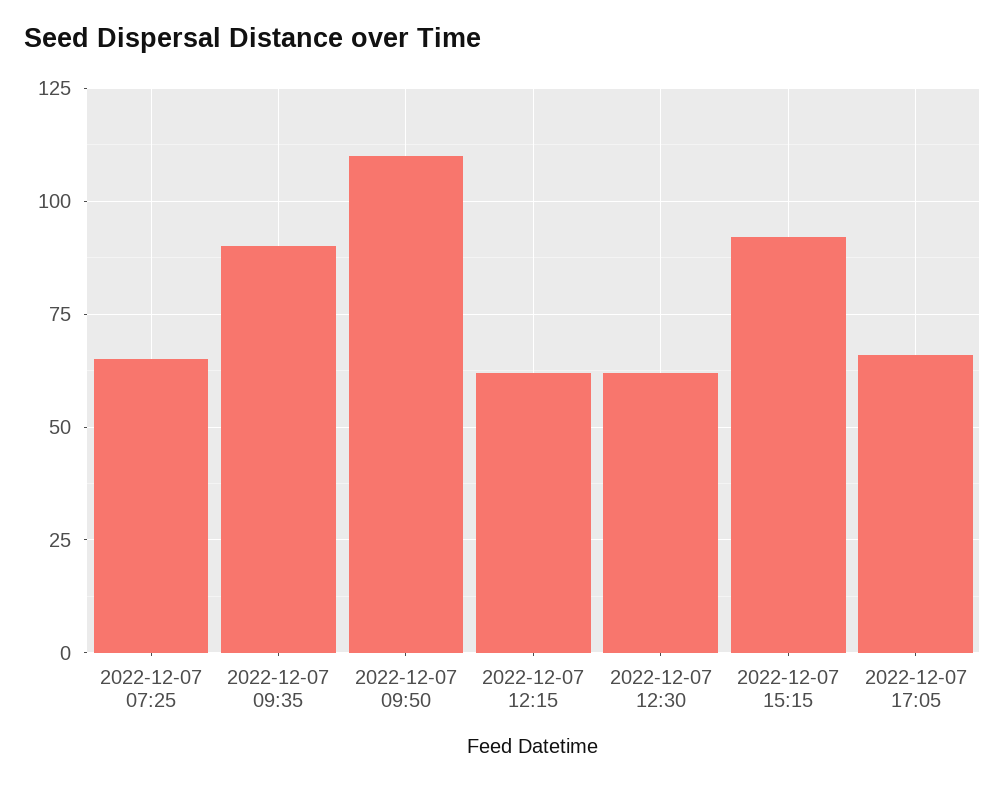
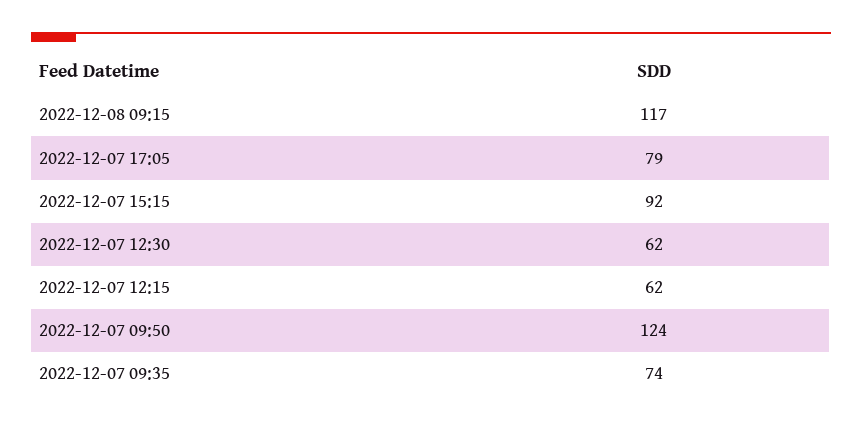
2022-12-07 07:25: 65 -> none
2022-12-07 09:35: 90 -> 74
2022-12-07 09:50: 110 -> 124
2022-12-07 17:05: 65 -> 79
2022-12-08 09:15: none -> 117

